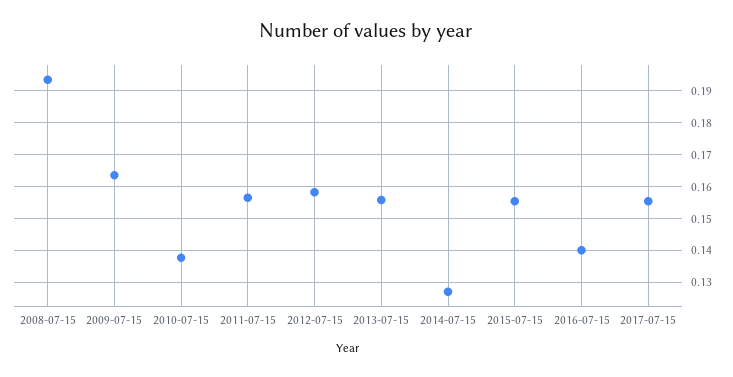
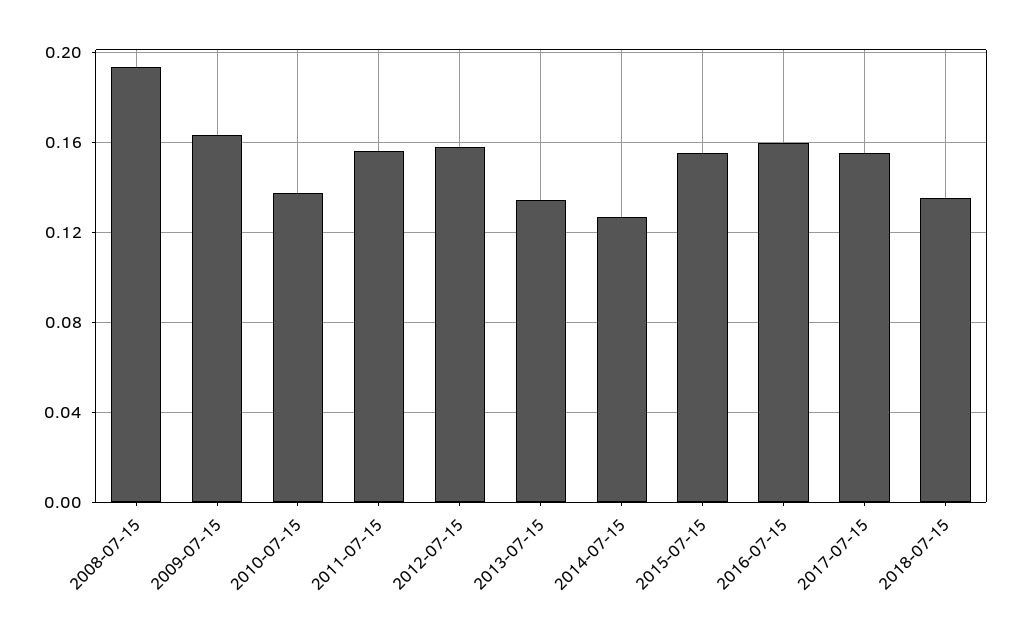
2013-07-15: 0.156 -> 0.135
2016-07-15: 0.14 -> 0.16
2018-07-15: none -> 0.135

